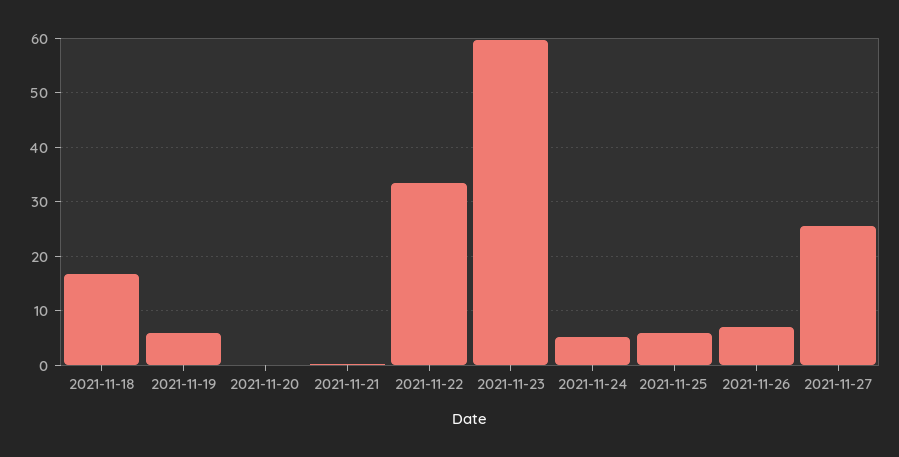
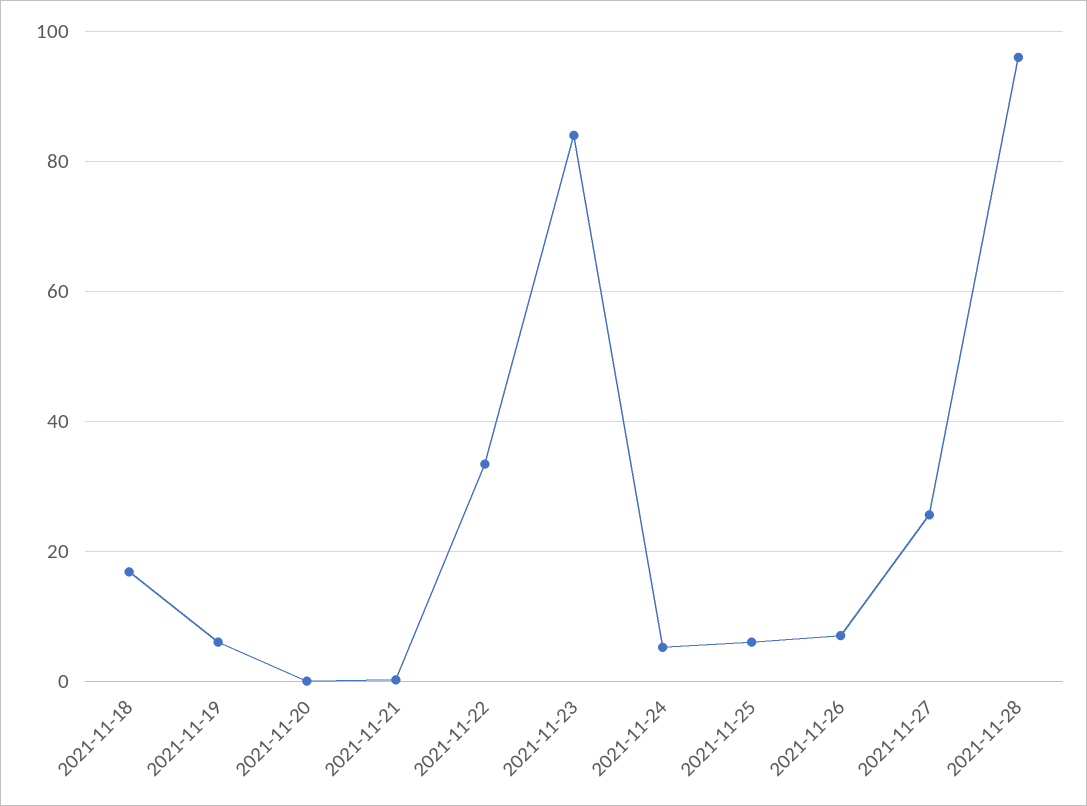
2021-11-23: 60 -> 84
2021-11-28: none -> 96

